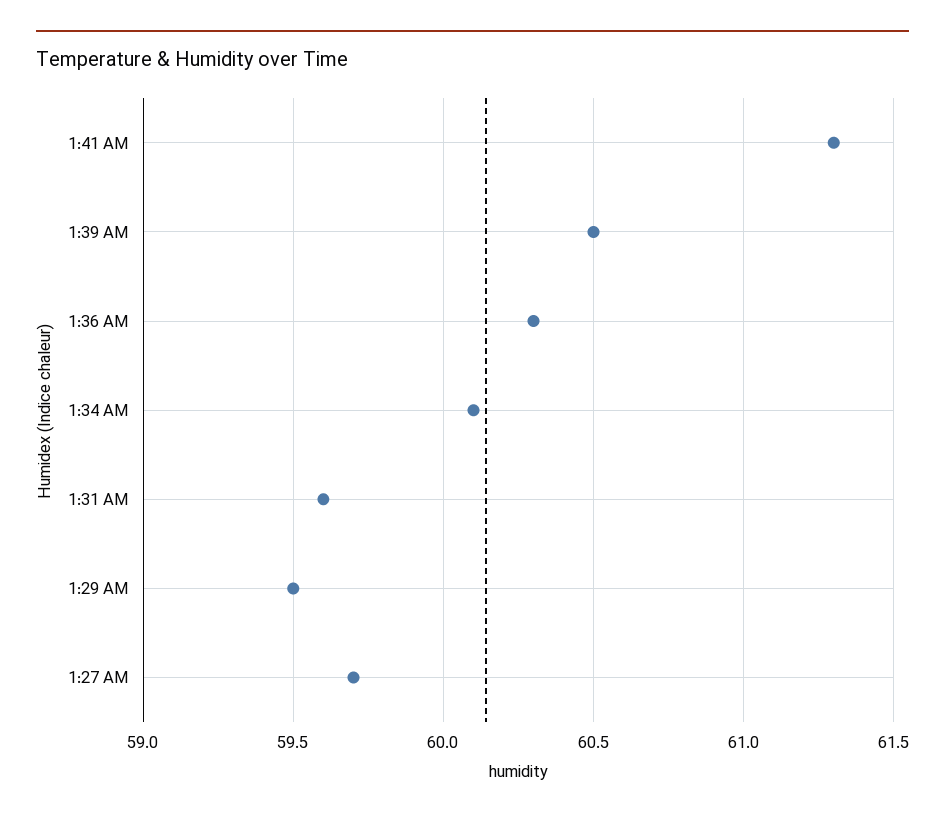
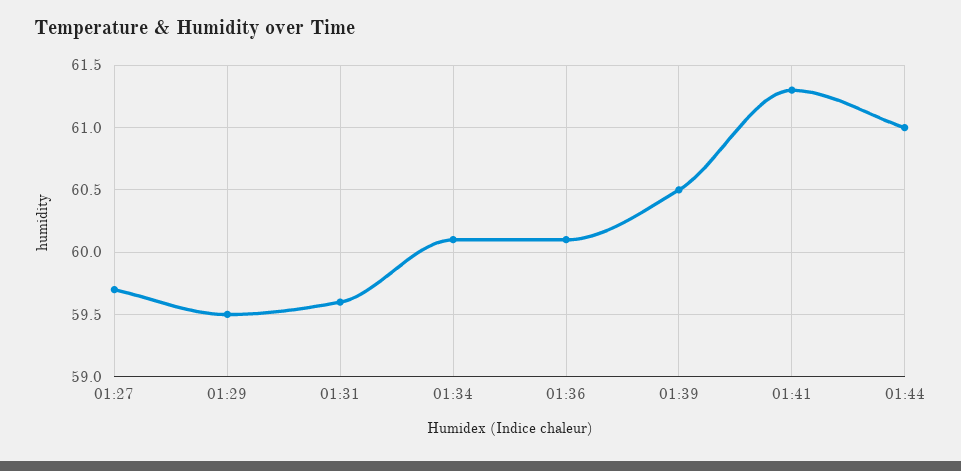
1:36 AM: 60.3 -> 60.1
01:44: none -> 61

